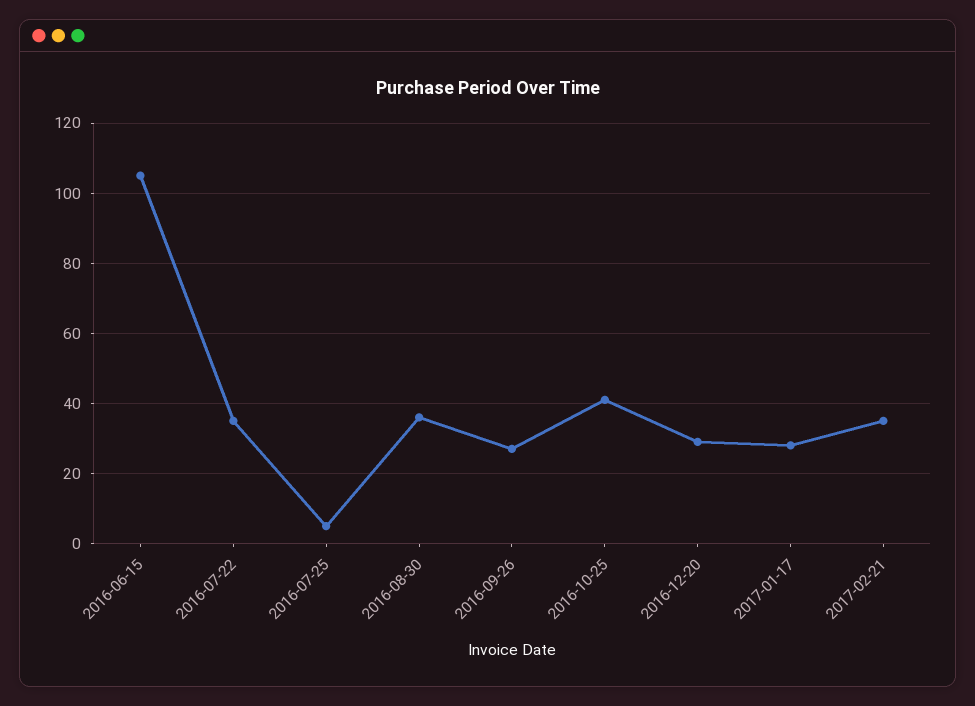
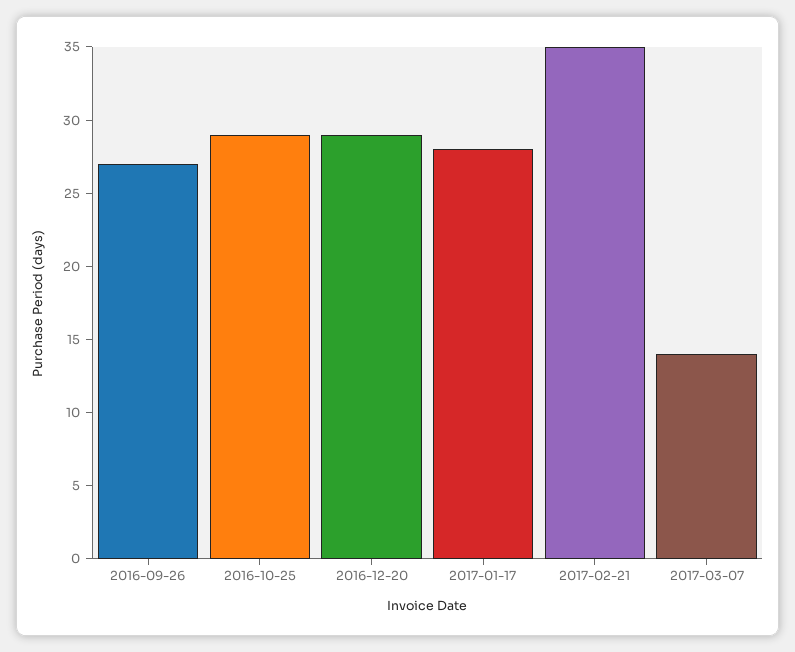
2016-06-15: 105 -> none
2016-07-22: 35 -> none
2016-07-25: 5 -> none
2016-08-30: 35 -> none
2016-10-25: 40 -> 29
2017-03-07: none -> 14

